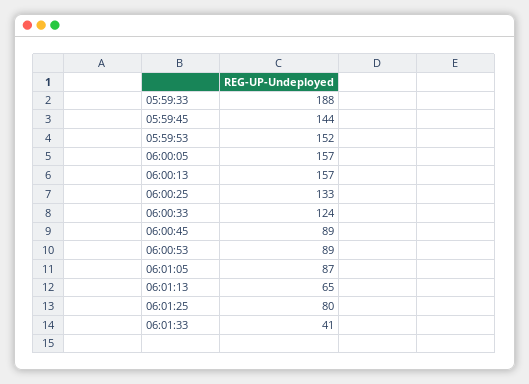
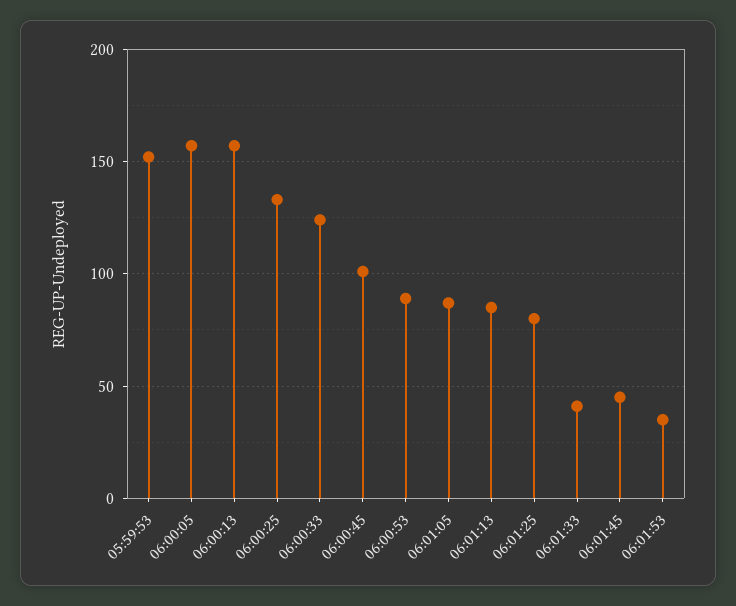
05:59:33: 188 -> none
05:59:45: 144 -> none
06:00:45: 89 -> 100
06:01:13: 65 -> 85
06:01:45: none -> 45
06:01:53: none -> 35

